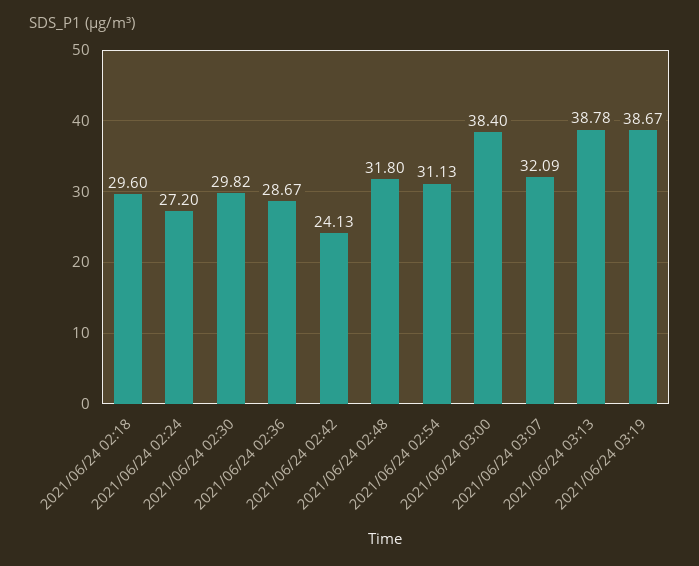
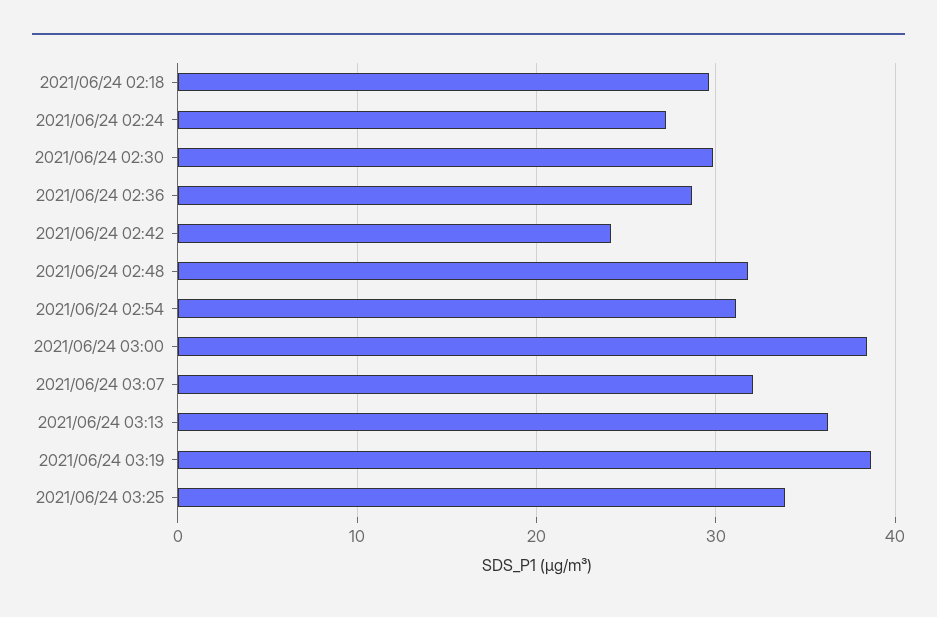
2021/06/24 03:13: 38.78 -> 36
2021/06/24 03:25: none -> 34

